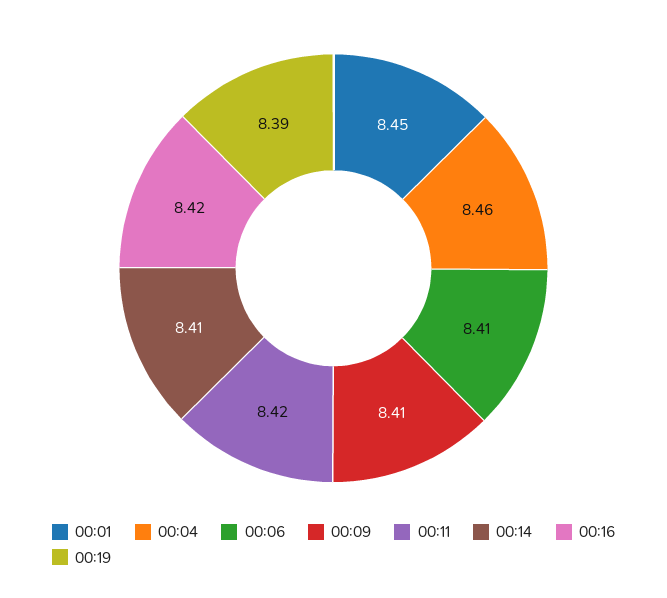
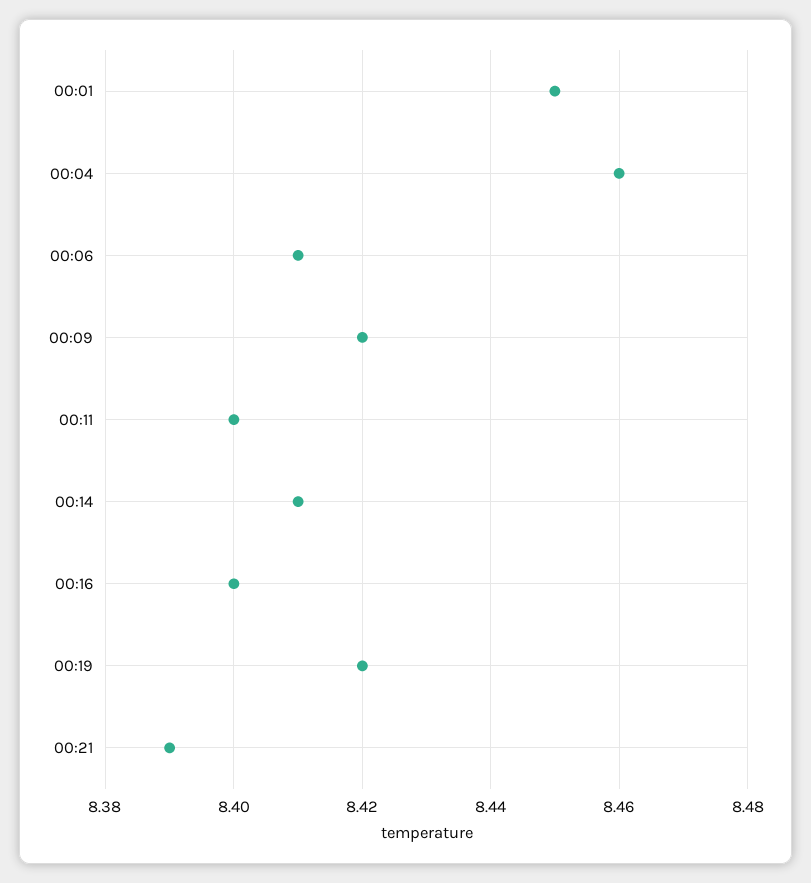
00:09: 8.41 -> 8.42
00:11: 8.42 -> 8.4
00:16: 8.42 -> 8.4
00:19: 8.39 -> 8.42
00:21: none -> 8.39

